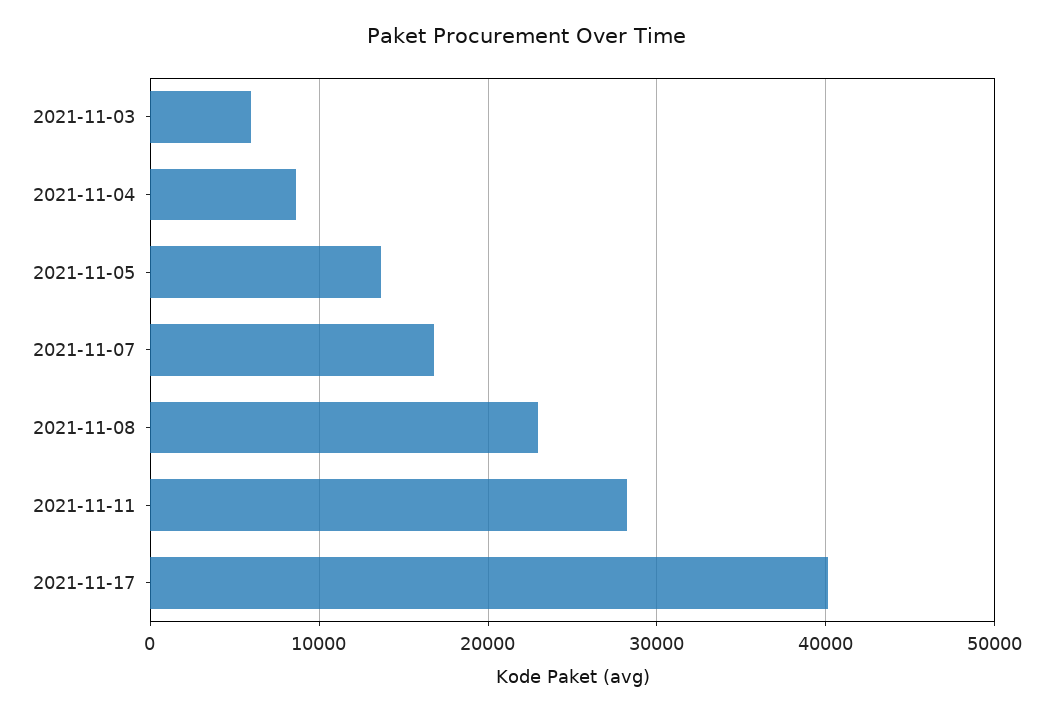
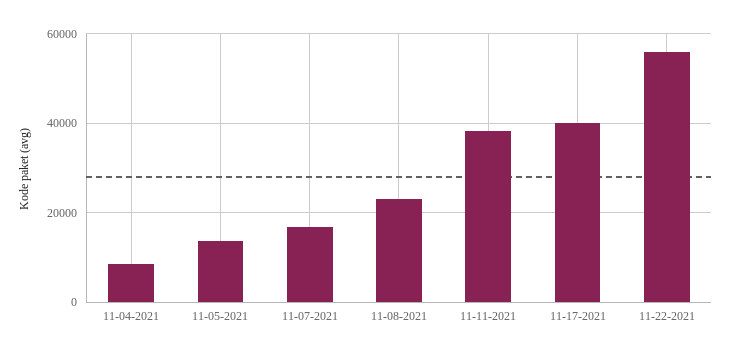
2021-11-03: 6000 -> none
2021-11-11: 28000 -> 38000
11-22-2021: none -> 56000

